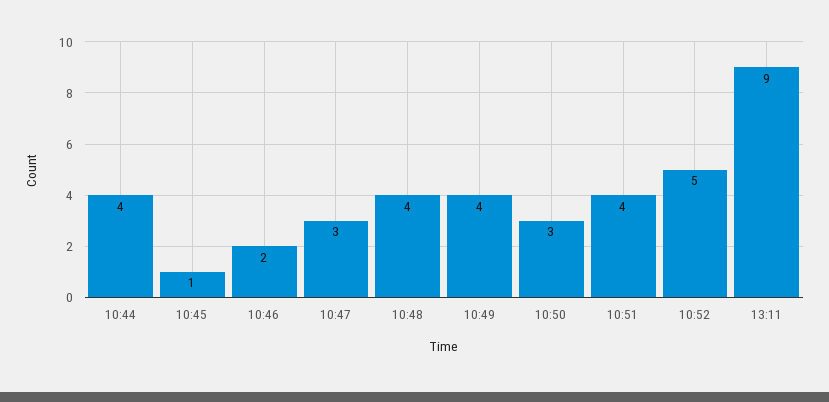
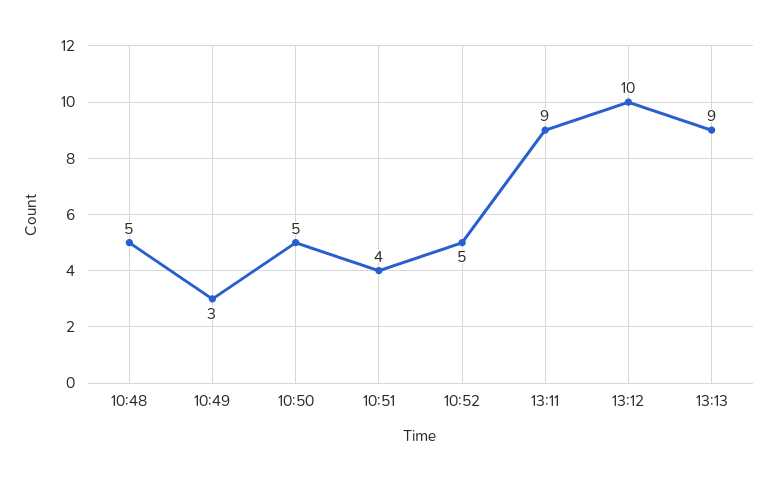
10:44: 4 -> none
10:45: 1 -> none
10:46: 2 -> none
10:47: 3 -> none
10:48: 4 -> 5
10:49: 4 -> 3
10:50: 3 -> 5
13:12: none -> 10
13:13: none -> 9

